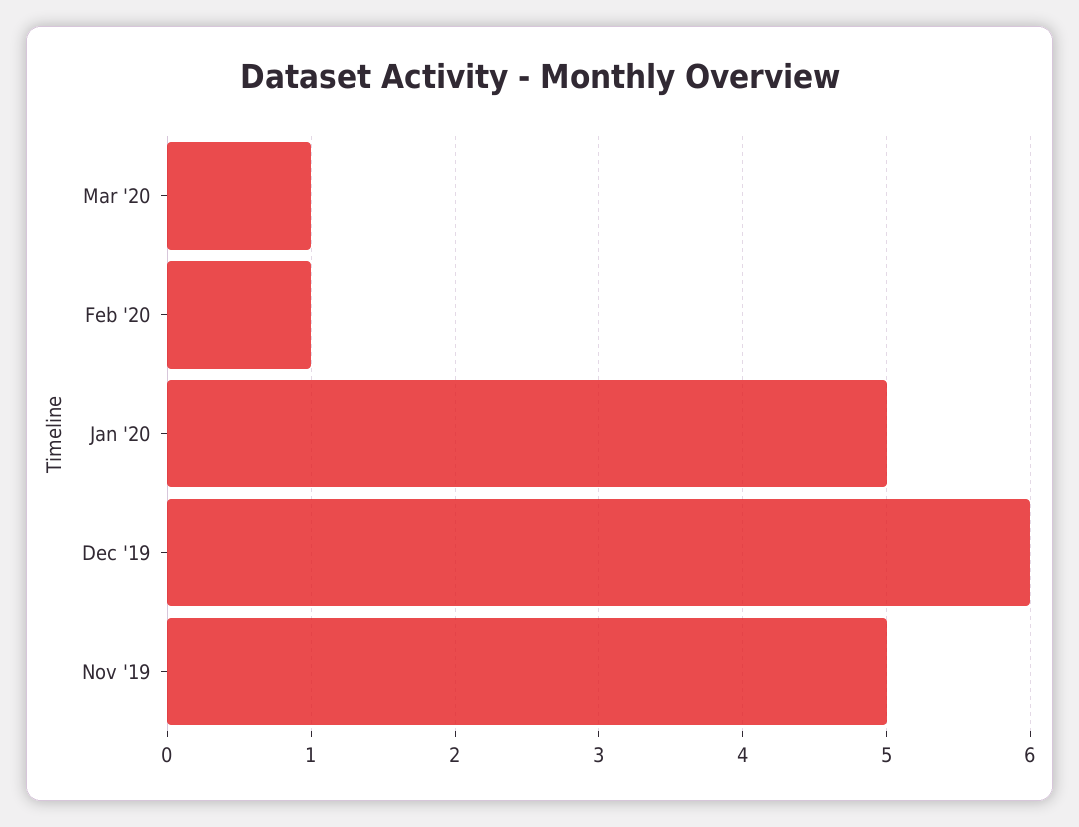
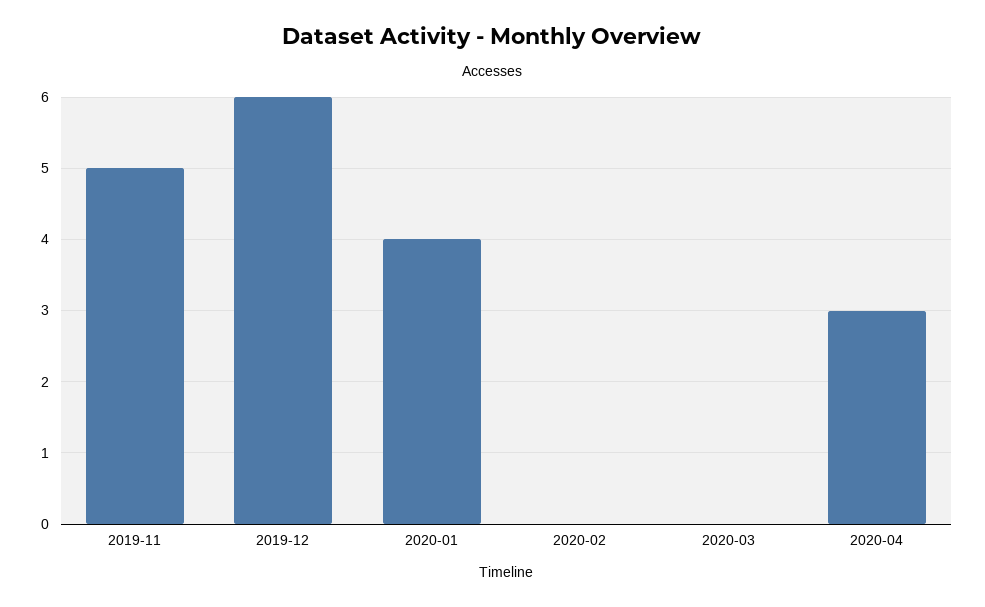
Mar '20: 1 -> 0
Feb '20: 1 -> 0
Jan '20: 5 -> 4
2020-04: none -> 3

